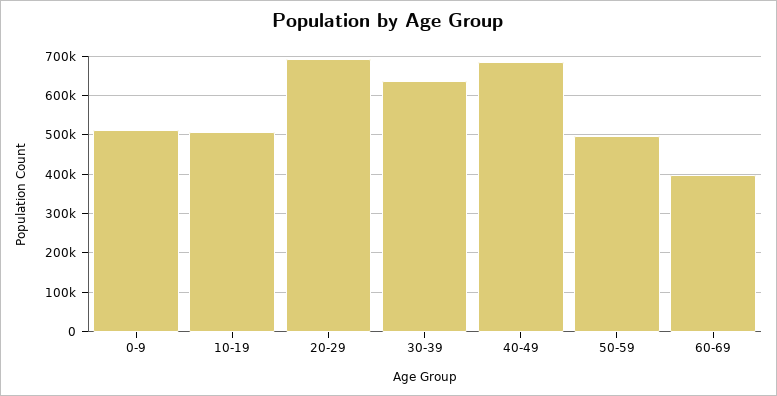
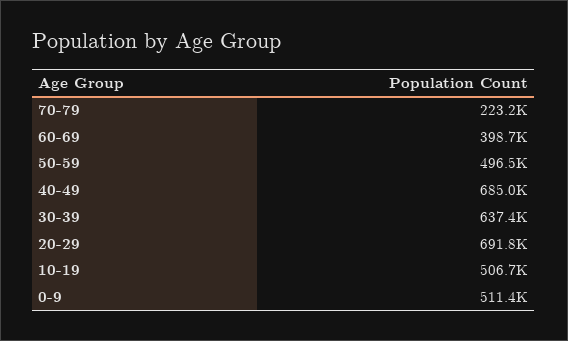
70-79: none -> 223200

